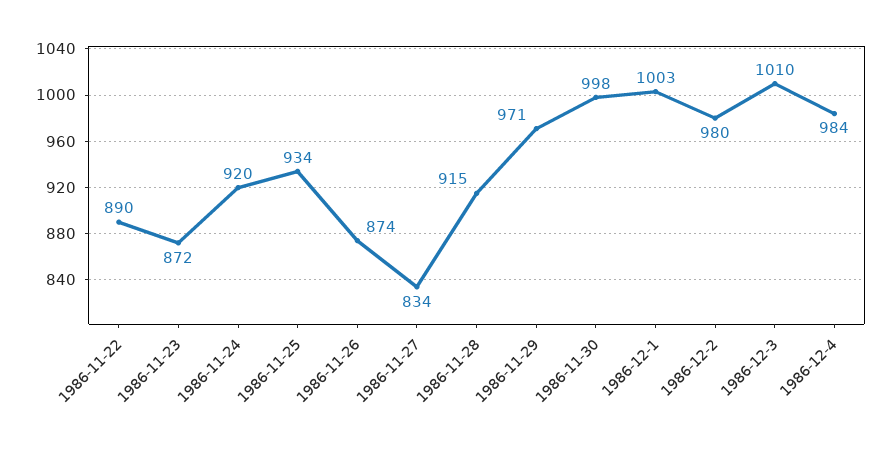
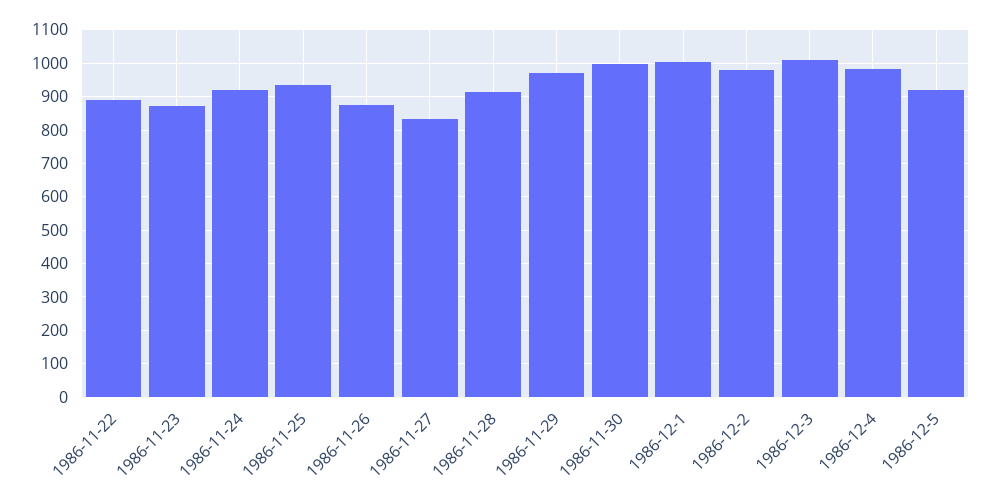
1986-12-5: none -> 920

